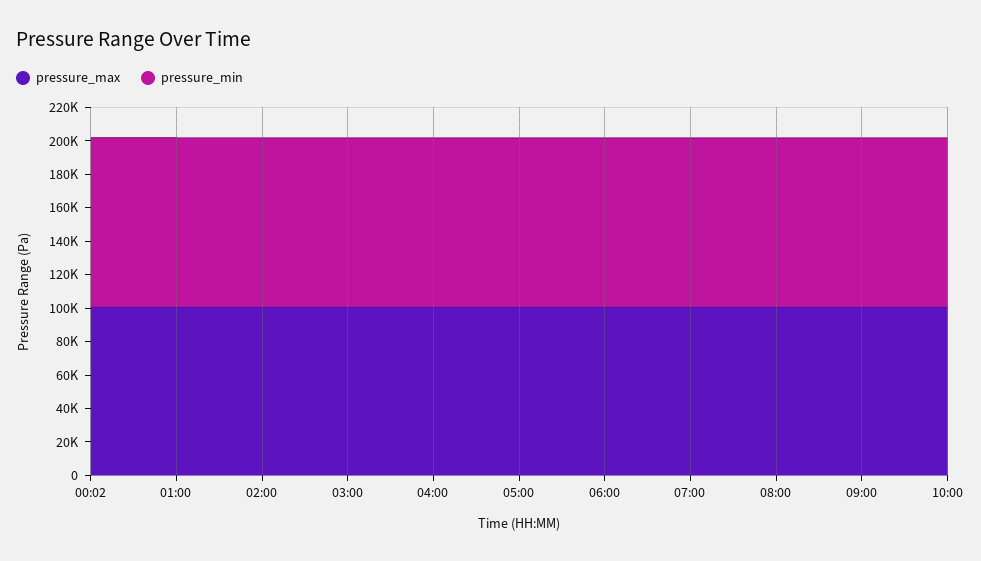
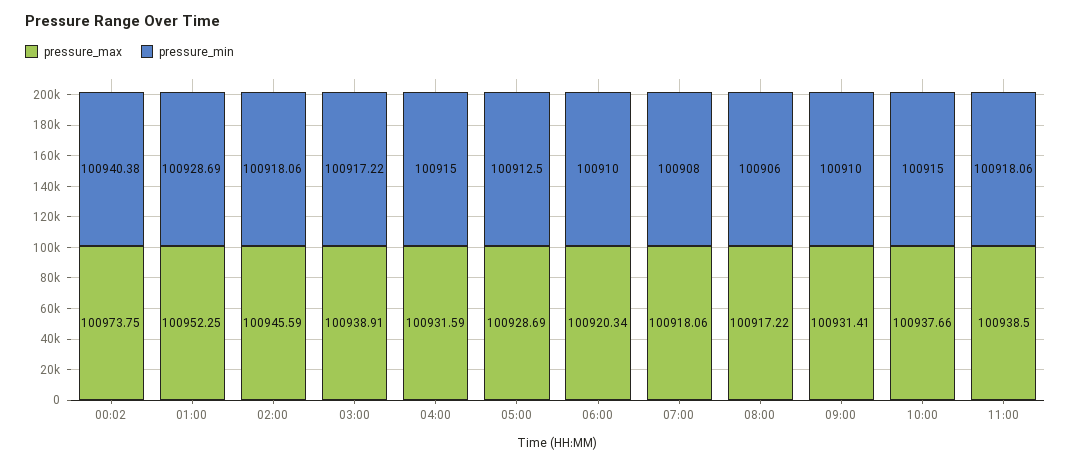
pressure_max, 11:00: none -> 100938.5
pressure_min, 11:00: none -> 100918.06

